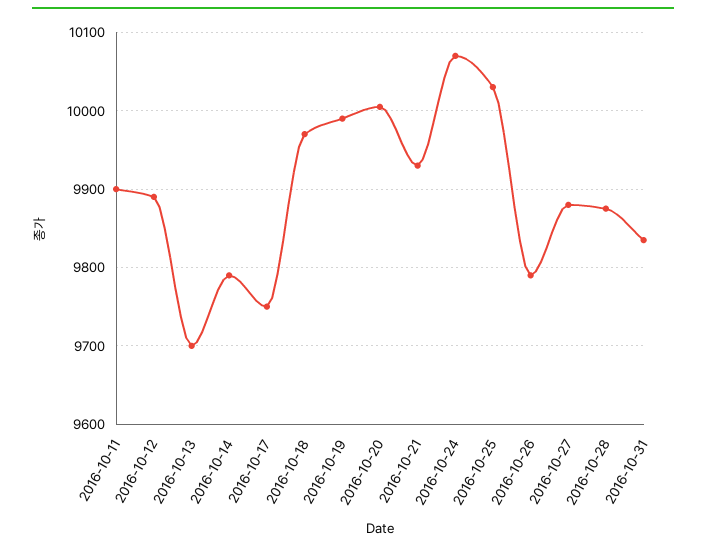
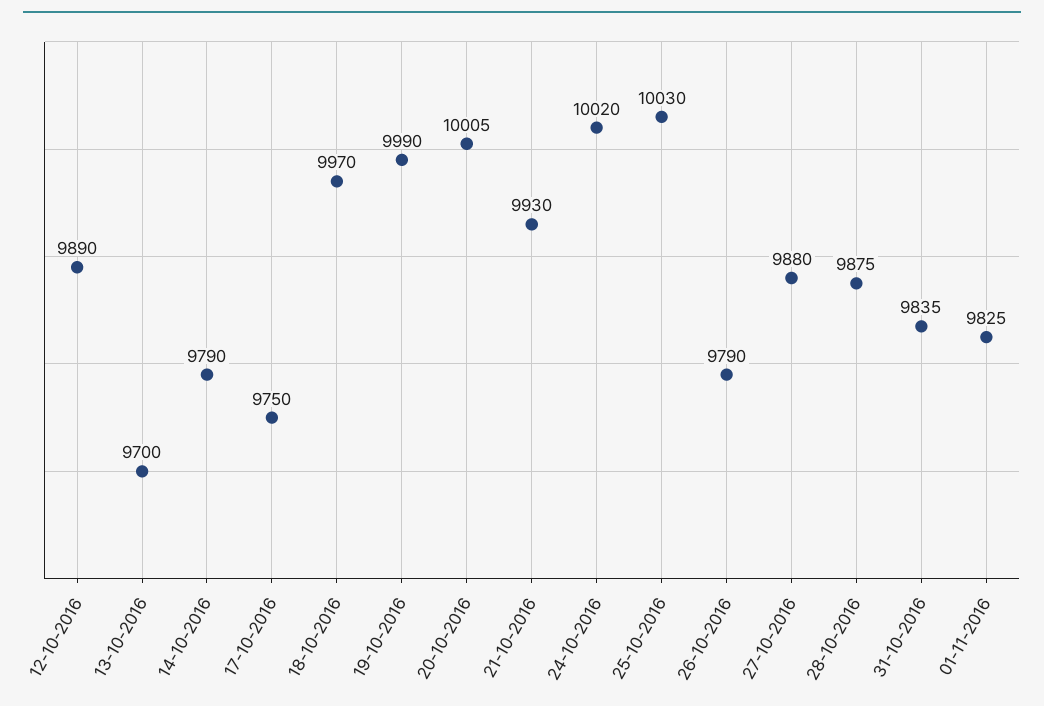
2016-10-11: 9900 -> none
2016-10-24: 10070 -> 10020
01-11-2016: none -> 9825

